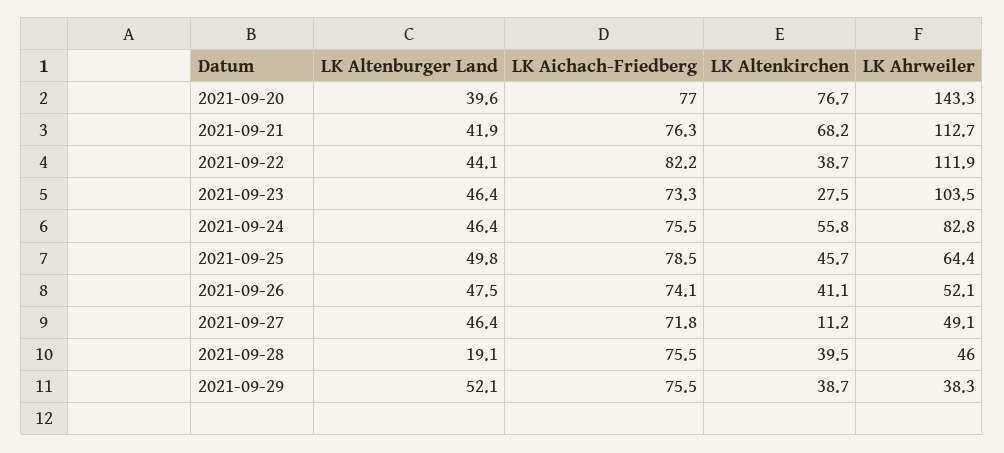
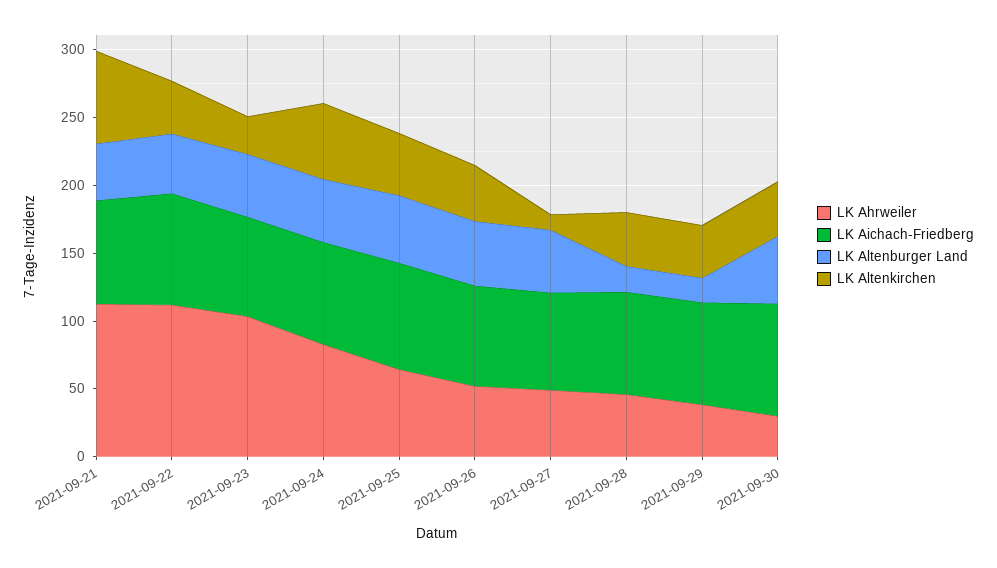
LK Altenburger Land, 2021-09-20: 39.6 -> none
LK Aichach-Friedberg, 2021-09-20: 77 -> none
LK Altenkirchen, 2021-09-20: 76.7 -> none
LK Ahrweiler, 2021-09-20: 143.3 -> none
LK Altenburger Land, 2021-09-29: 52.1 -> 20
LK Ahrweiler, 2021-09-30: none -> 30
LK Aichach-Friedberg, 2021-09-30: none -> 80
LK Altenburger Land, 2021-09-30: none -> 50
LK Altenkirchen, 2021-09-30: none -> 40

